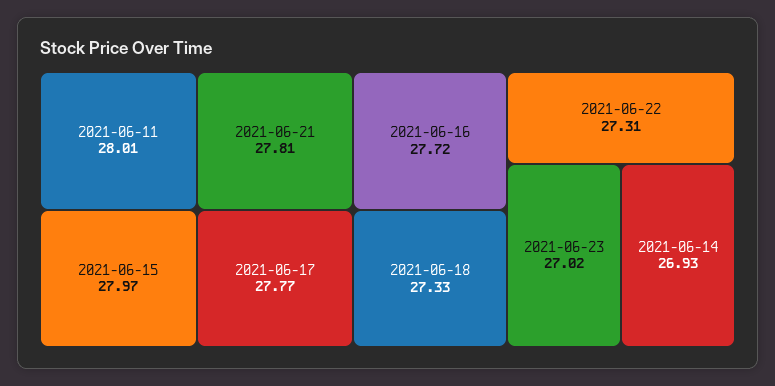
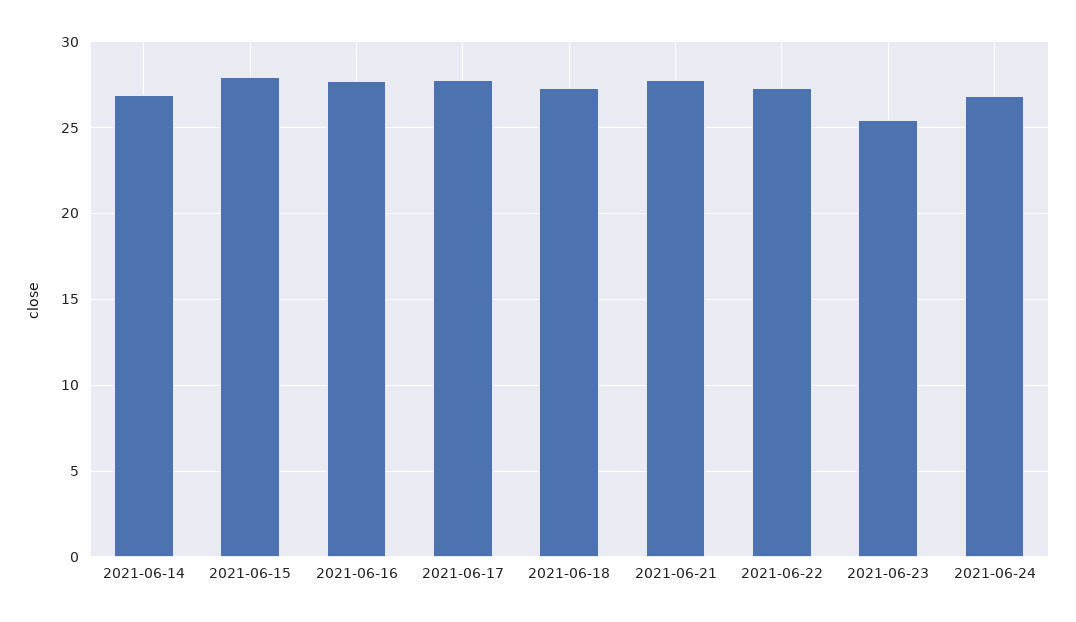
2021-06-11: 28.01 -> none
2021-06-23: 27.02 -> 25.5
2021-06-24: none -> 27

